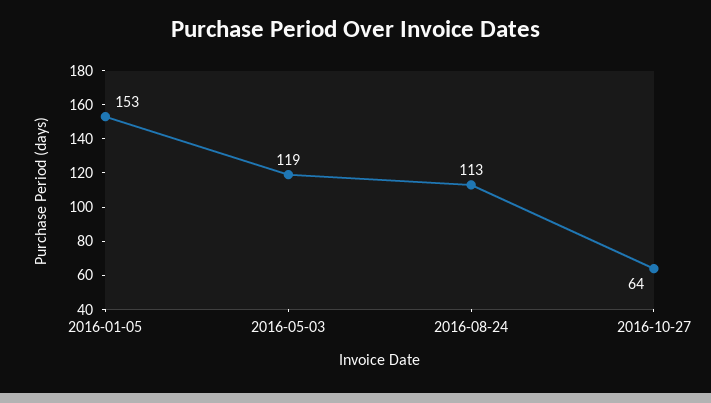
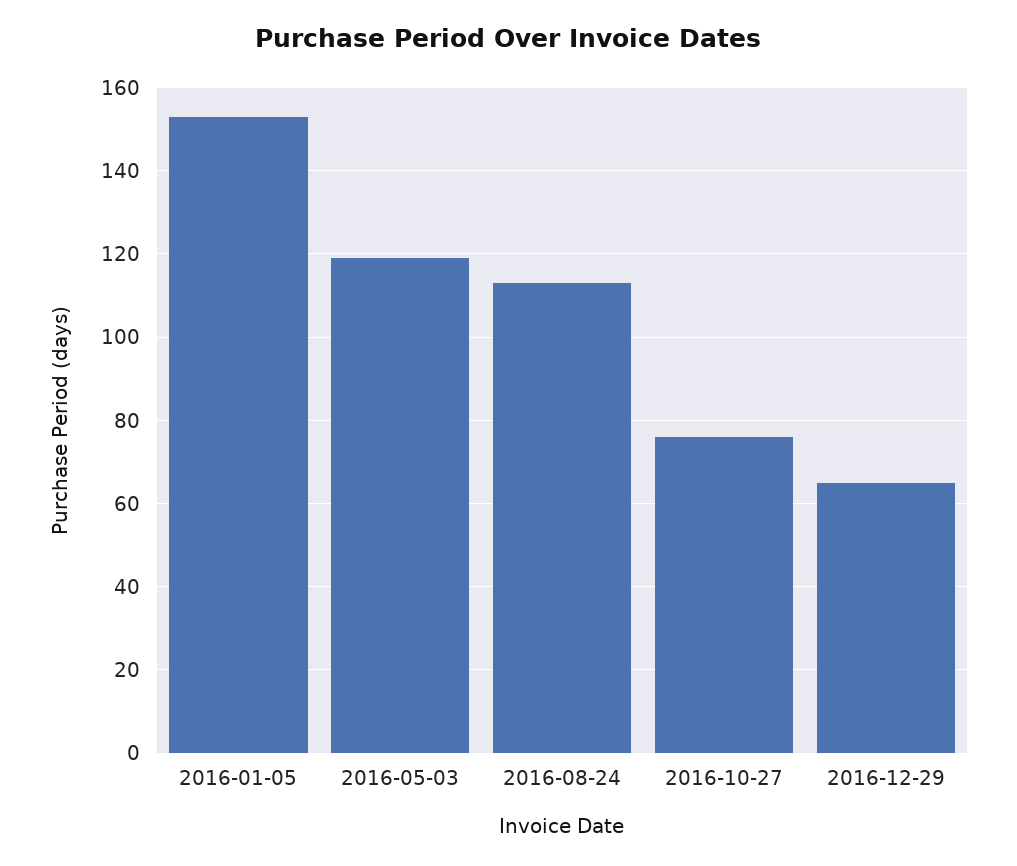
2016-10-27: 64 -> 75
2016-12-29: none -> 65

